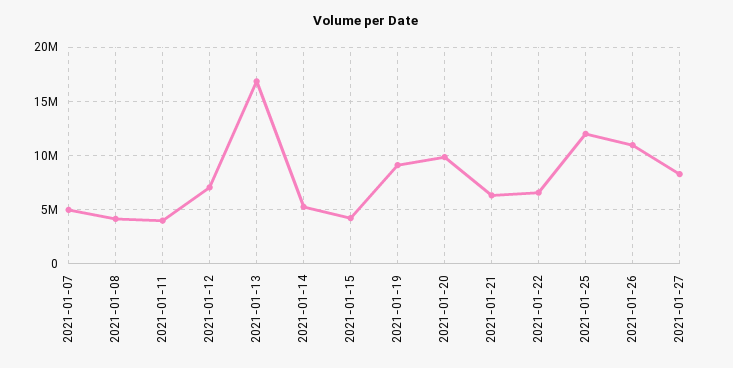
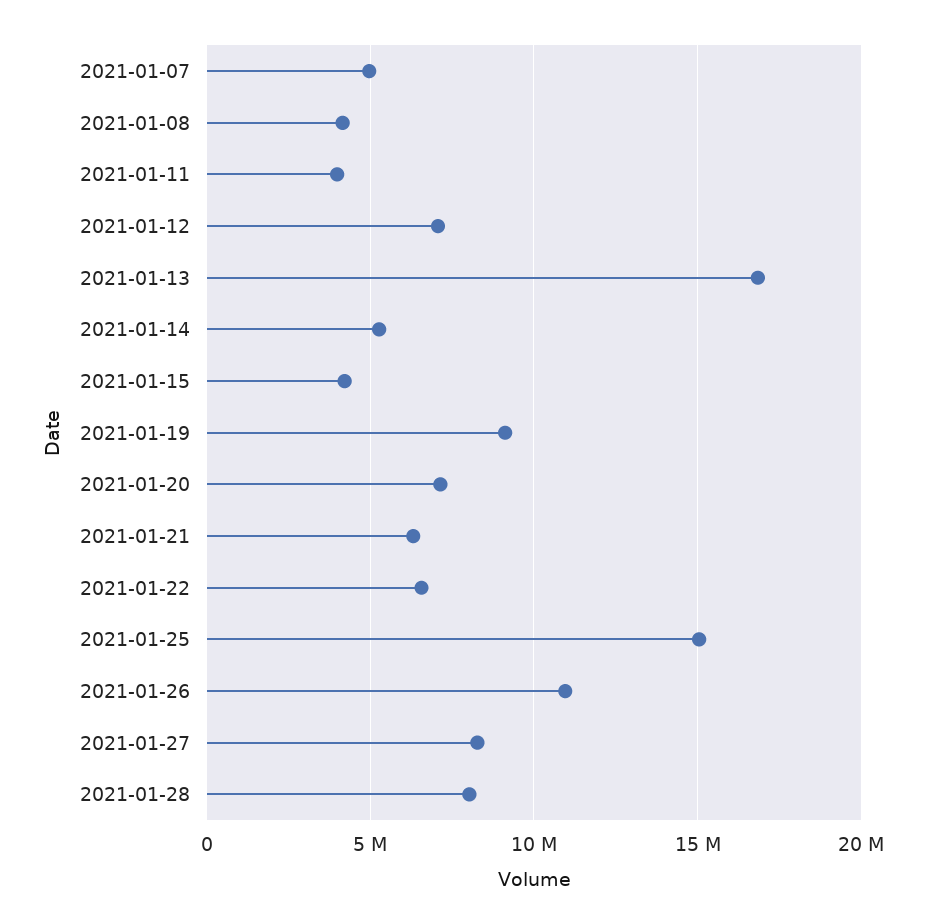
2021-01-20: 10000000 -> 7000000
2021-01-25: 12000000 -> 15000000
2021-01-28: none -> 8000000

